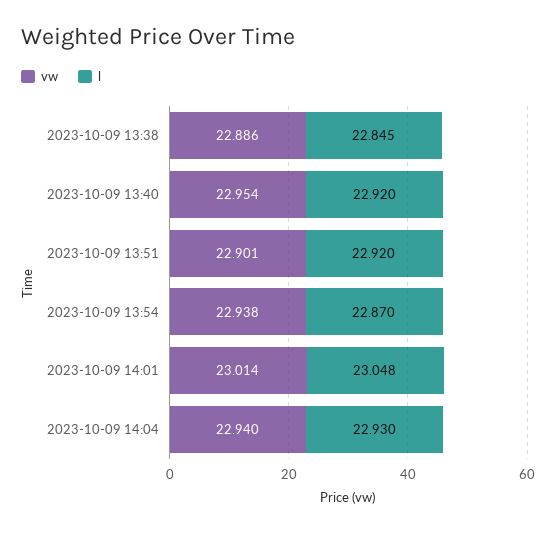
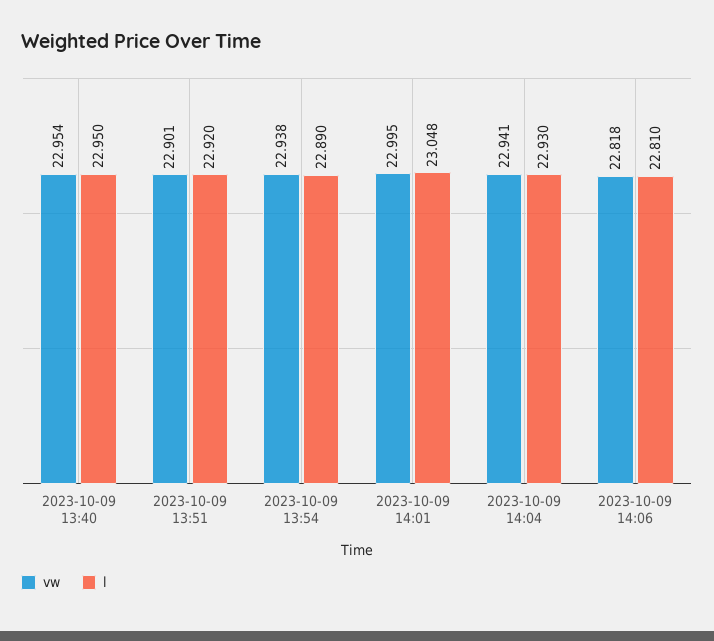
vw, 2023-10-09 13:38: 22.886 -> none
l, 2023-10-09 13:38: 22.845 -> none
l, 2023-10-09 13:40: 22.92 -> 22.95
l, 2023-10-09 13:54: 22.87 -> 22.89
vw, 2023-10-09 14:01: 23.014 -> 22.995
vw, 2023-10-09 14:04: 22.94 -> 22.941
vw, 2023-10-09 14:06: none -> 22.818
l, 2023-10-09 14:06: none -> 22.81

